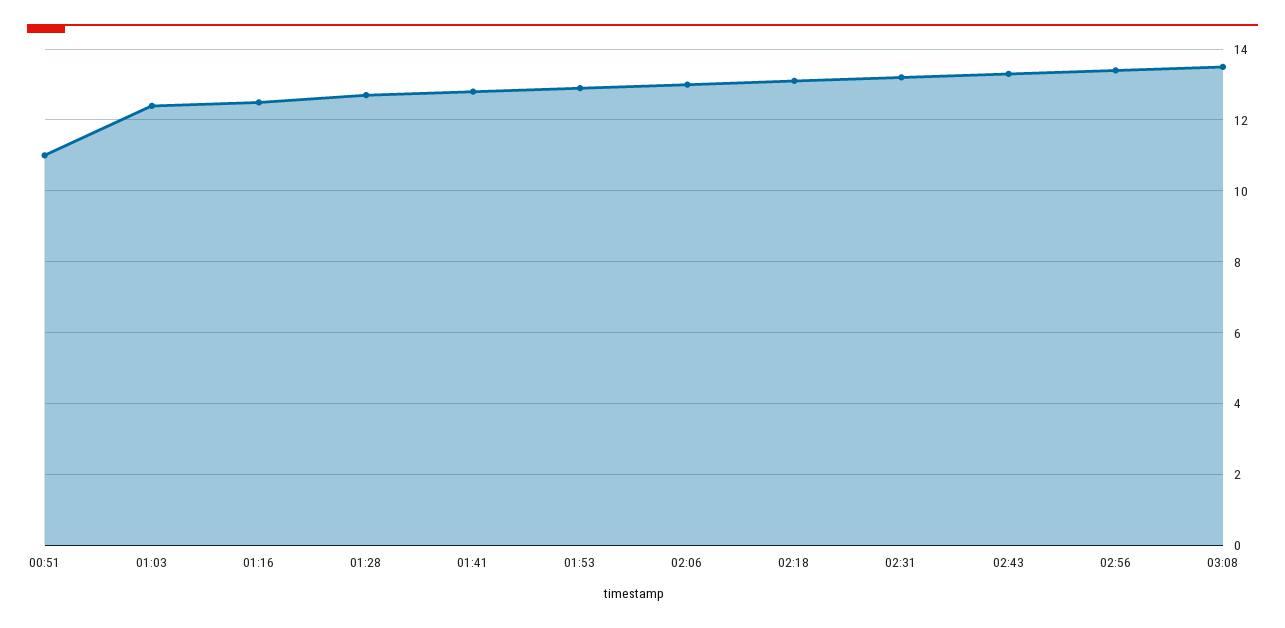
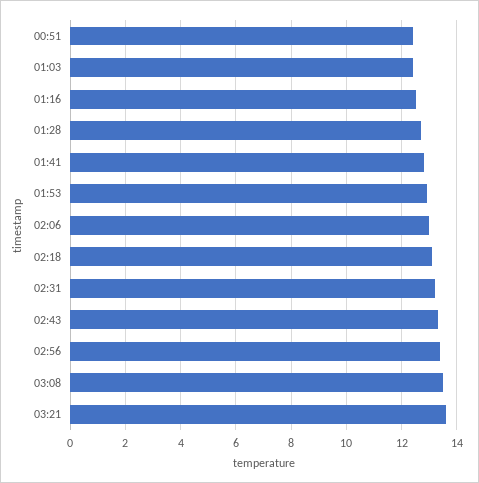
00:51: 11 -> 12.5
03:21: none -> 13.5

